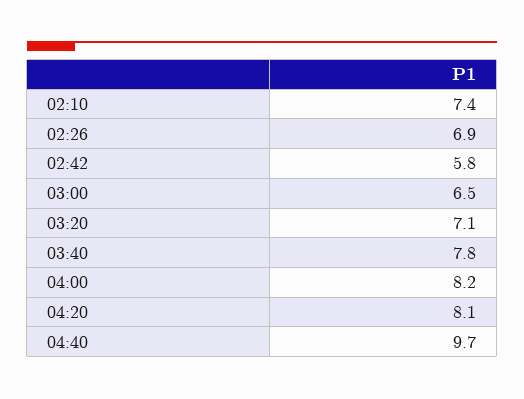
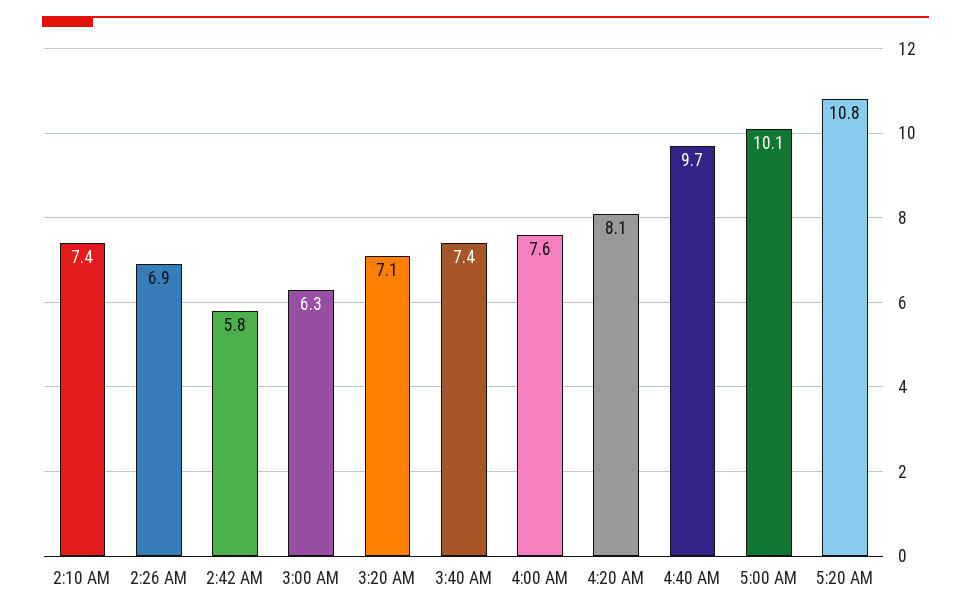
03:00: 6.5 -> 6.3
03:40: 7.8 -> 7.4
04:00: 8.2 -> 7.6
5:00 AM: none -> 10.1
5:20 AM: none -> 10.8

